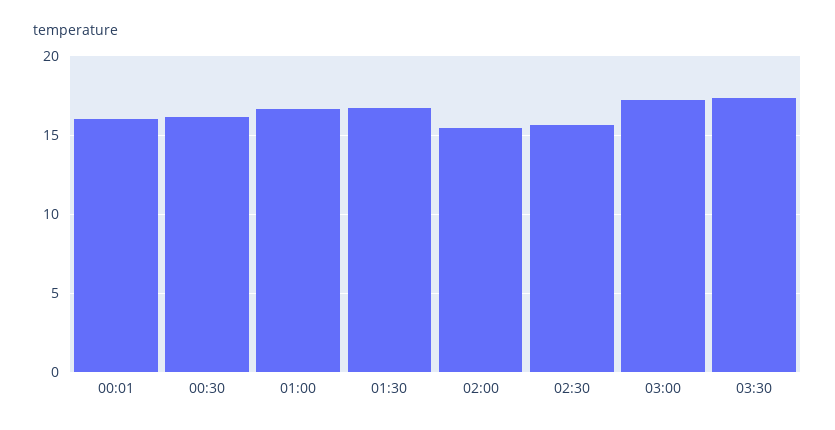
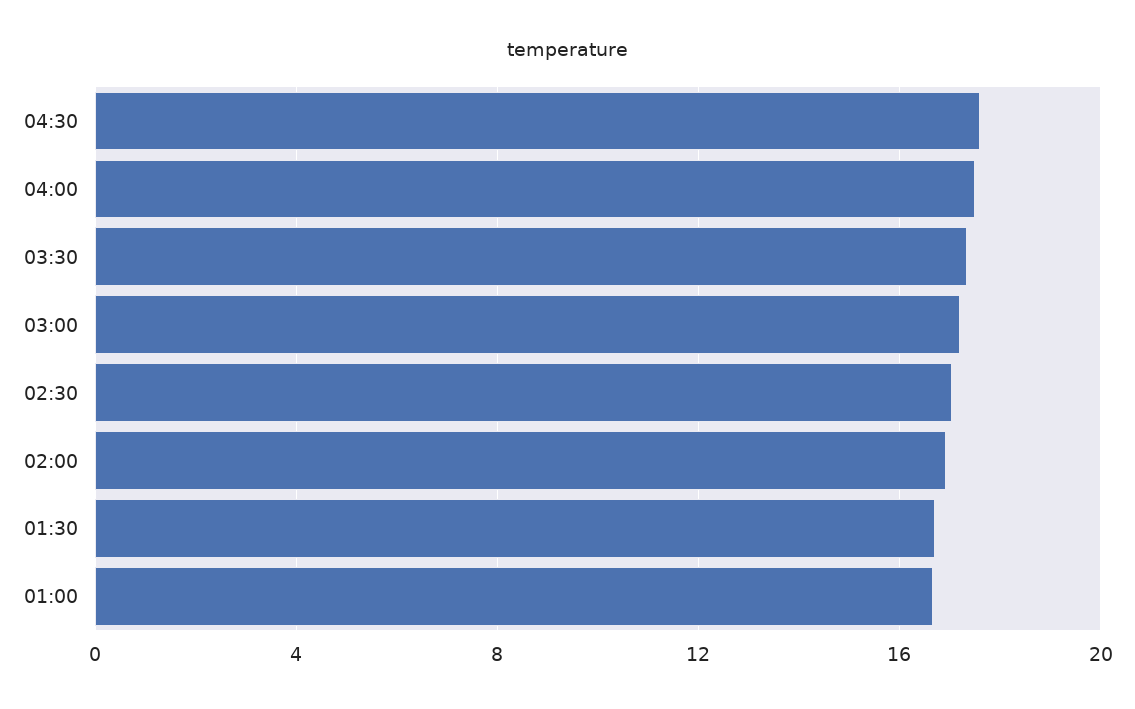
00:01: 16 -> none
00:30: 16 -> none
02:00: 15.5 -> 17
02:30: 15.5 -> 17
04:30: none -> 17.5
04:00: none -> 17.5

